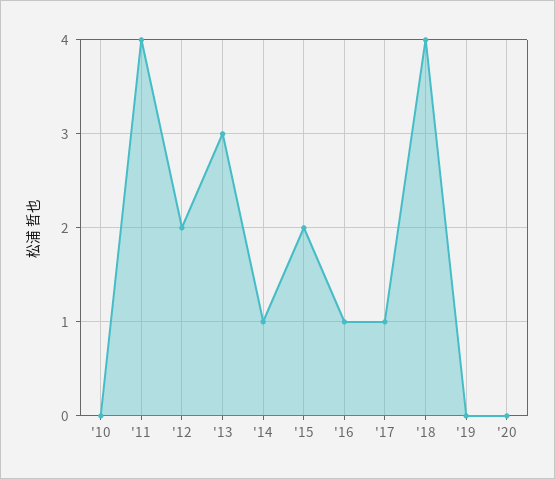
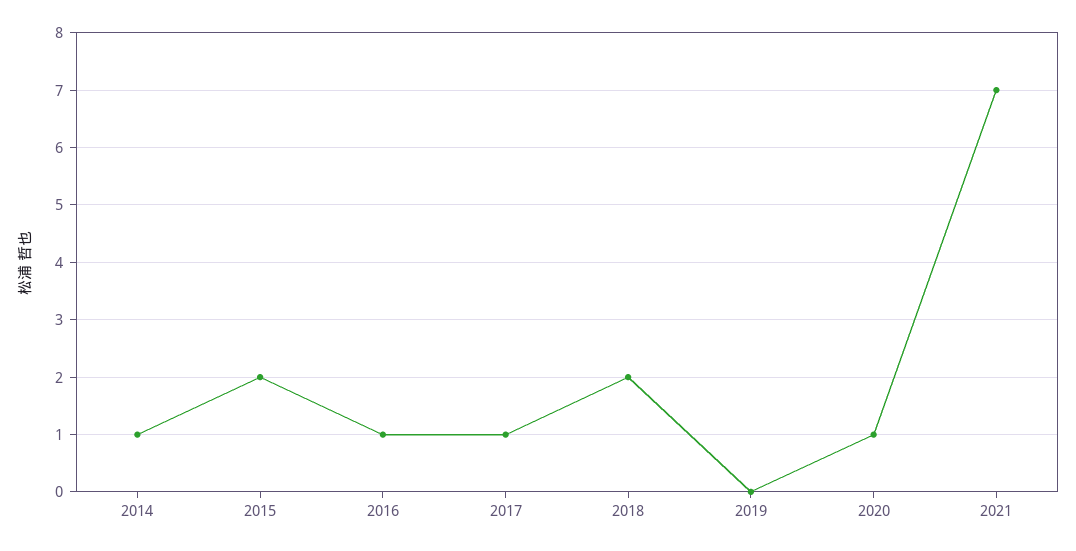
'10: 0 -> none
'11: 4 -> none
'12: 2 -> none
'13: 3 -> none
'18: 4 -> 2
'20: 0 -> 1
2021: none -> 7

